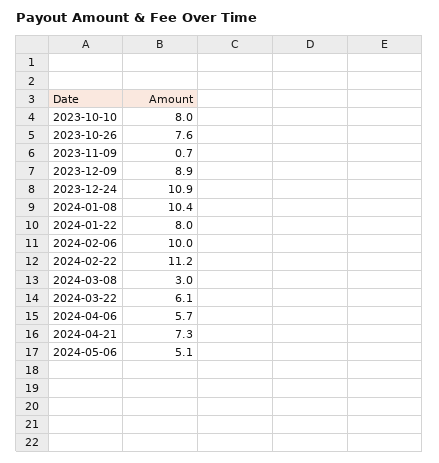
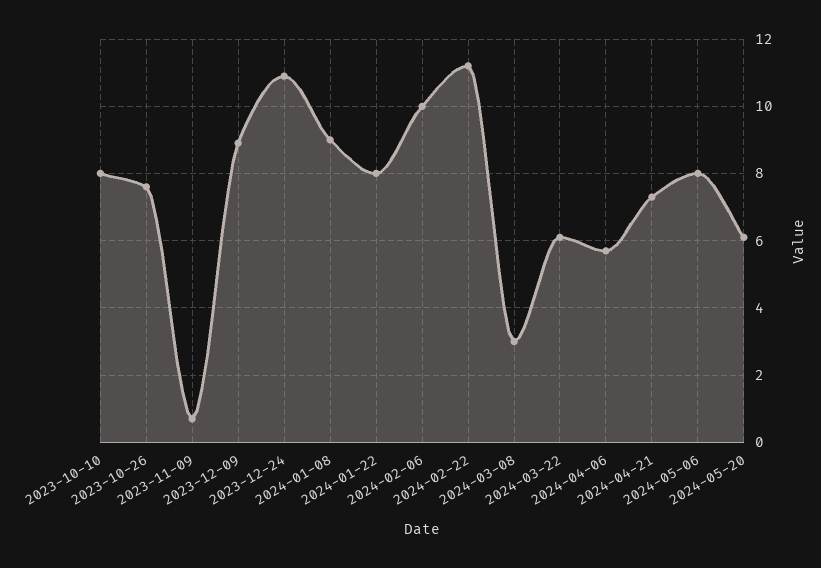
2024-01-08: 10.4 -> 9
2024-05-06: 5.1 -> 8
2024-05-20: none -> 6

